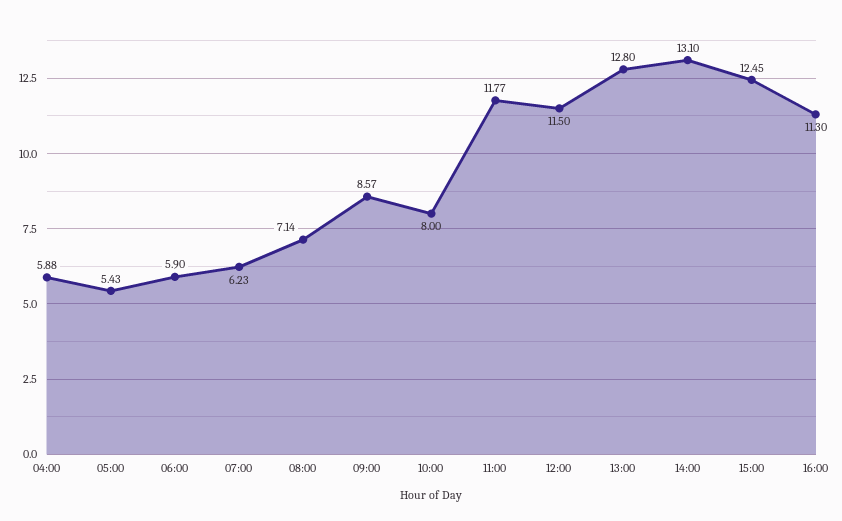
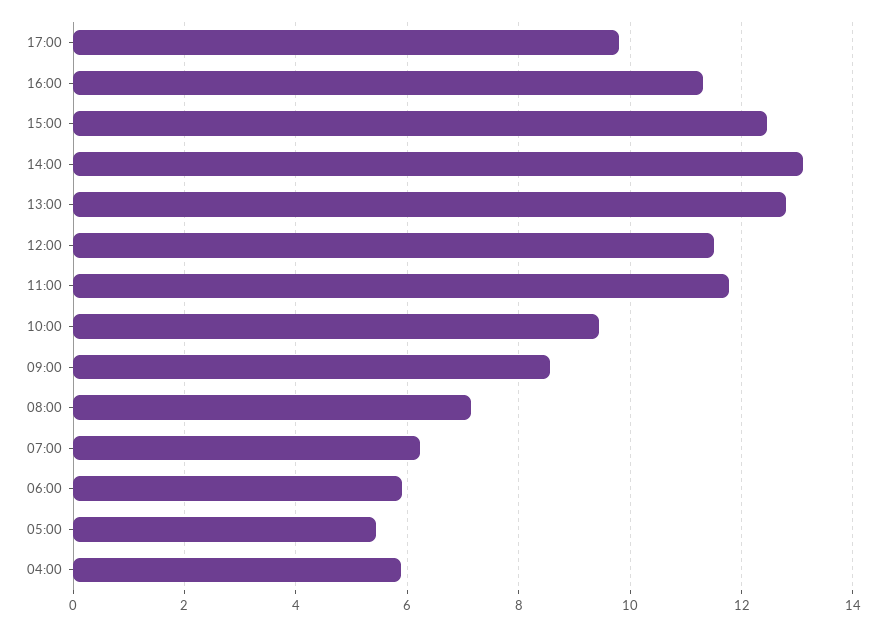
10:00: 8 -> 9.4
17:00: none -> 9.8

